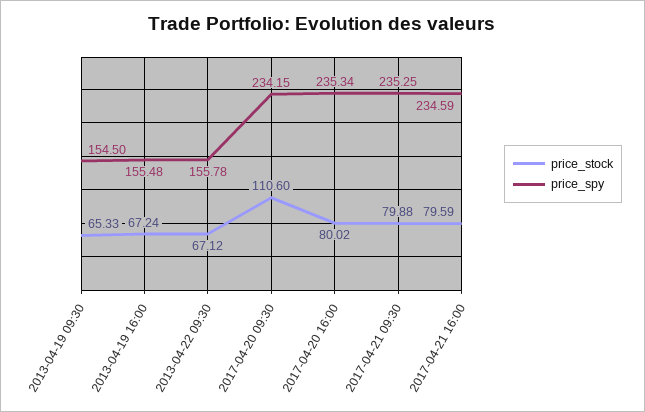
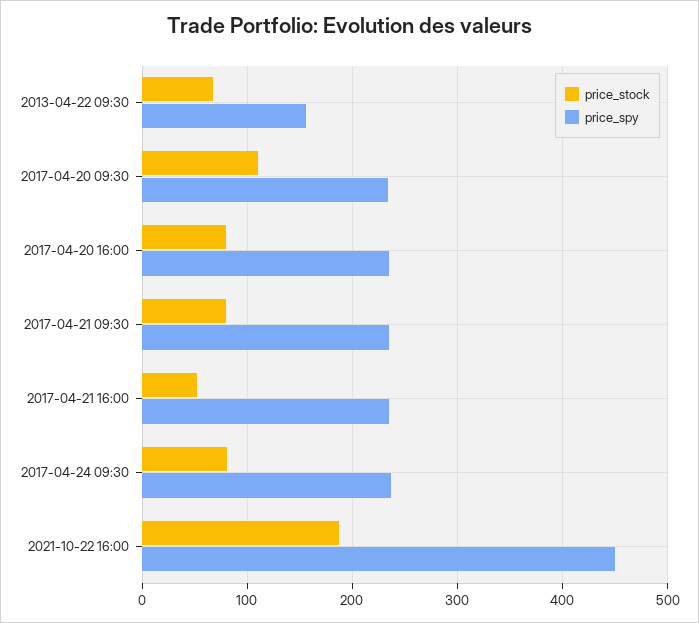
price_stock, 2013-04-19 09:30: 65.33 -> none
price_spy, 2013-04-19 09:30: 154.5 -> none
price_stock, 2013-04-19 16:00: 67.24 -> none
price_spy, 2013-04-19 16:00: 155.48 -> none
price_stock, 2017-04-21 16:00: 79.59 -> 50
price_stock, 2017-04-24 09:30: none -> 80
price_spy, 2017-04-24 09:30: none -> 240
price_stock, 2021-10-22 16:00: none -> 190
price_spy, 2021-10-22 16:00: none -> 450

